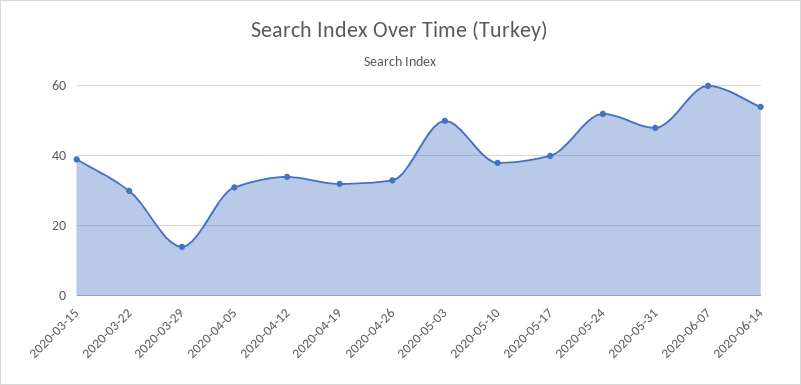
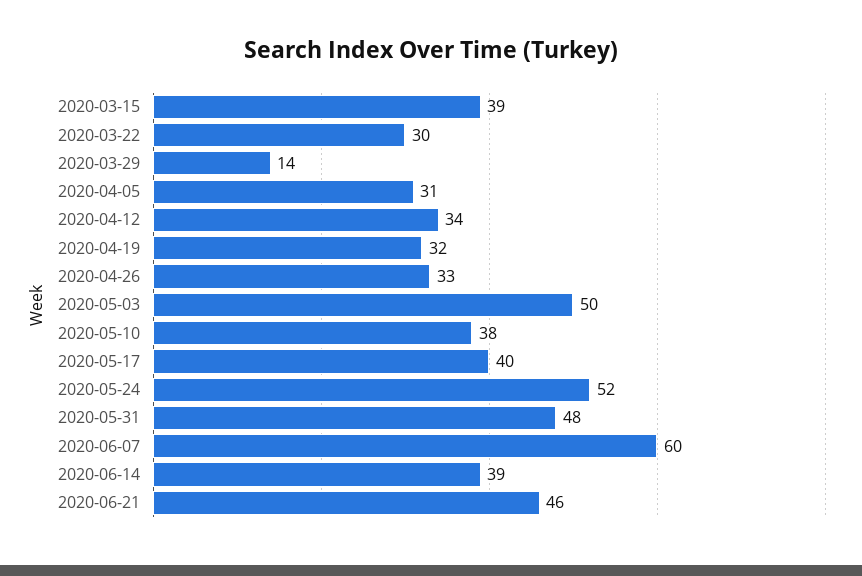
2020-06-14: 55 -> 39
2020-06-21: none -> 46

